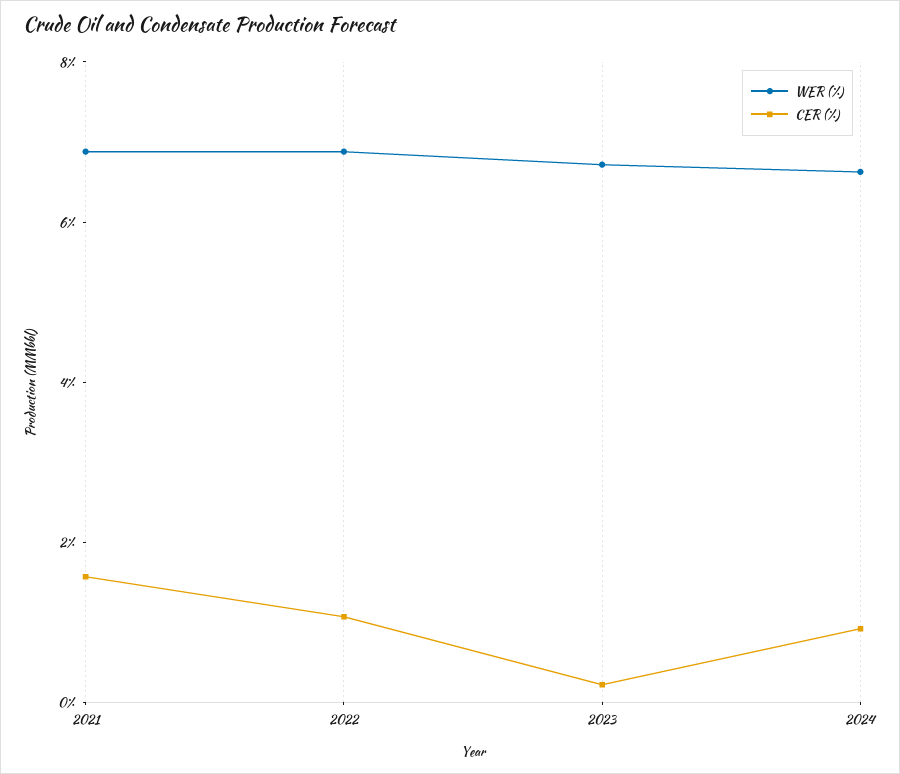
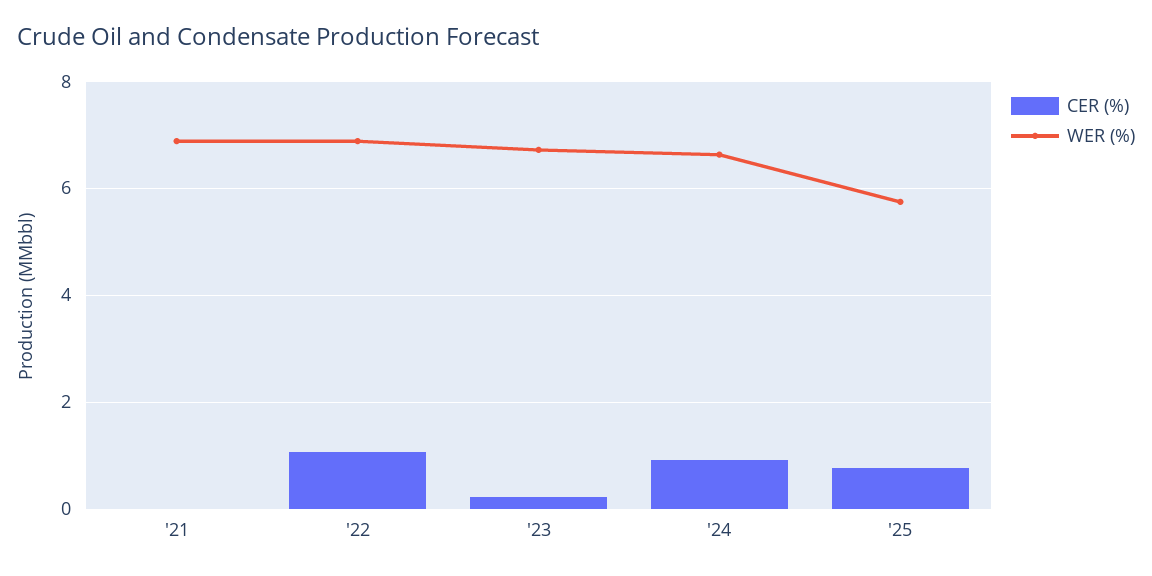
CER (%), 2021: 1.5 -> 0
CER (%), '25: none -> 0.8
WER (%), '25: none -> 5.8

